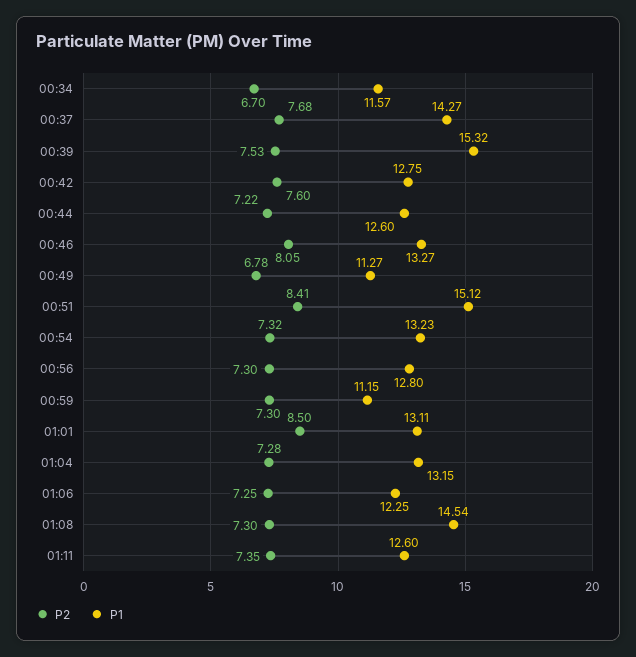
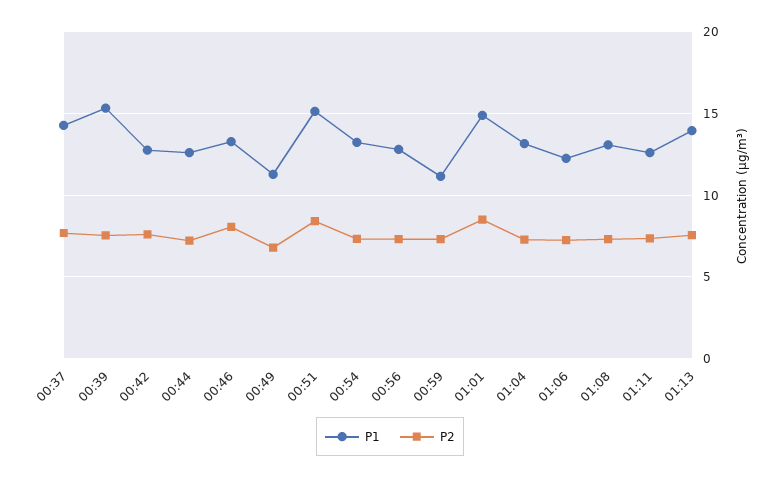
P2, 00:34: 6.7 -> none
P1, 00:34: 11.57 -> none
P1, 01:01: 13.11 -> 15
P1, 01:08: 14.54 -> 13
P1, 01:13: none -> 14
P2, 01:13: none -> 7.5

